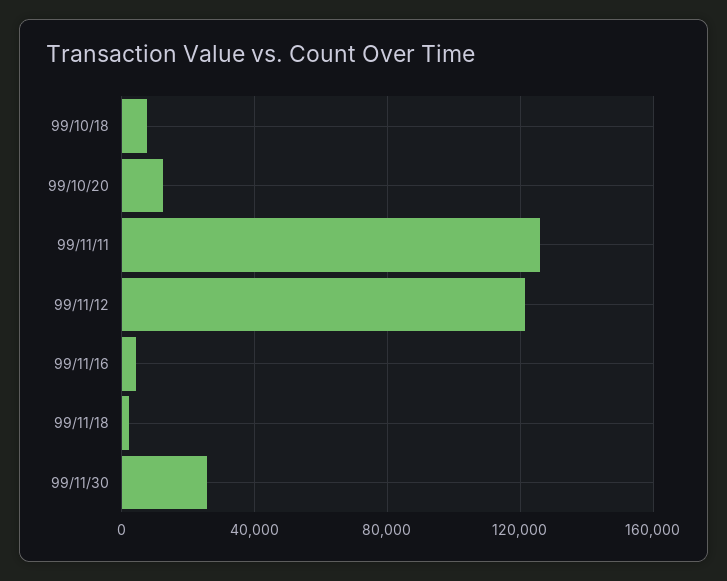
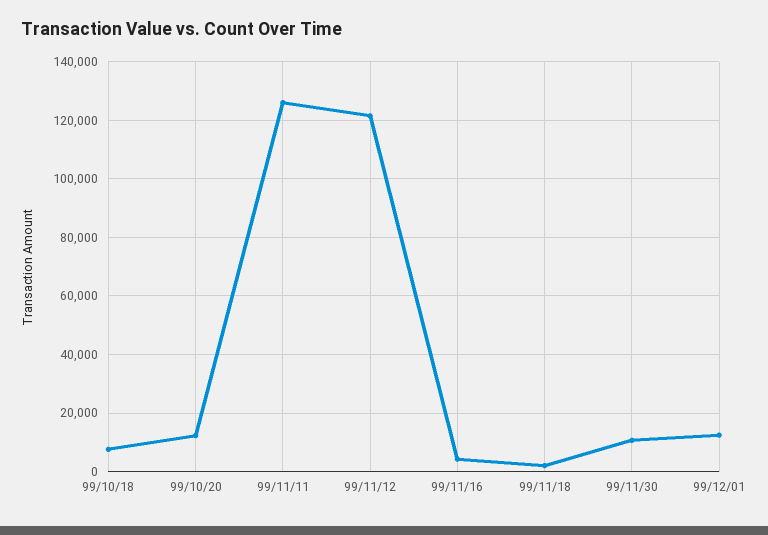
99/11/30: 25000 -> 10000
99/12/01: none -> 12500

